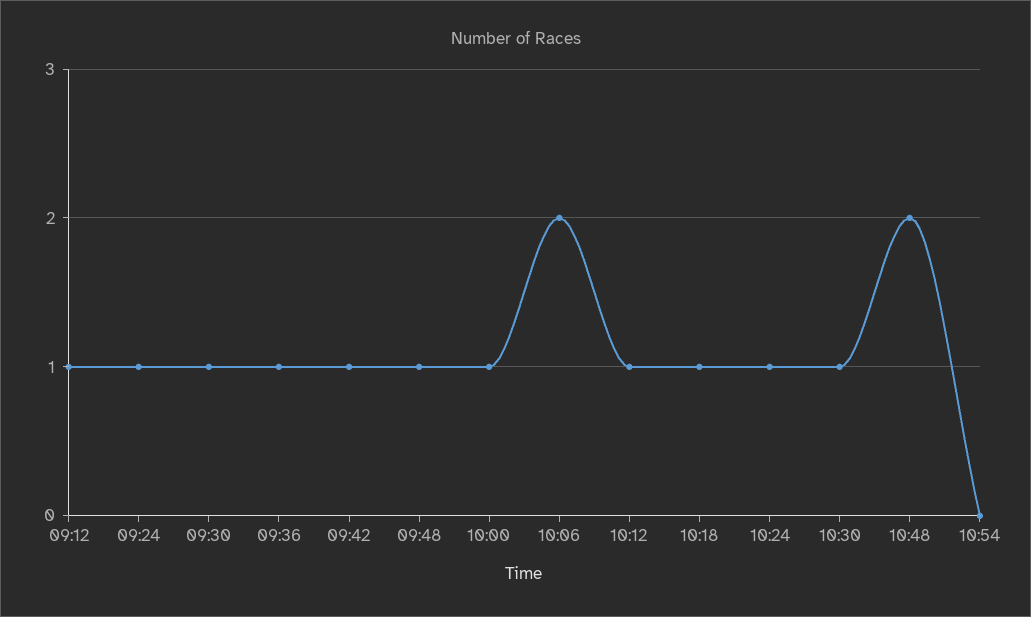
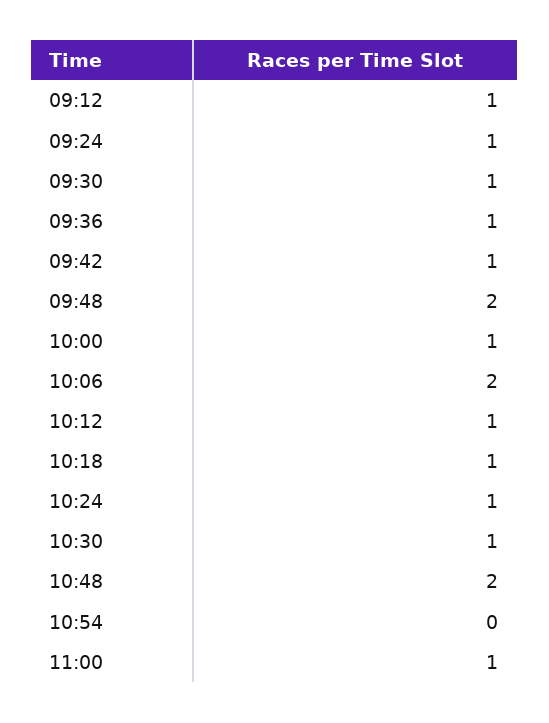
09:48: 1 -> 2
11:00: none -> 1

